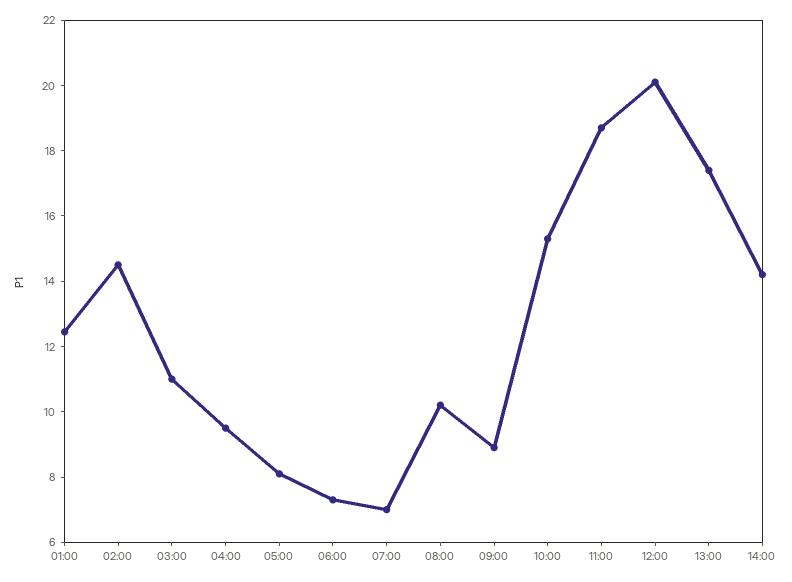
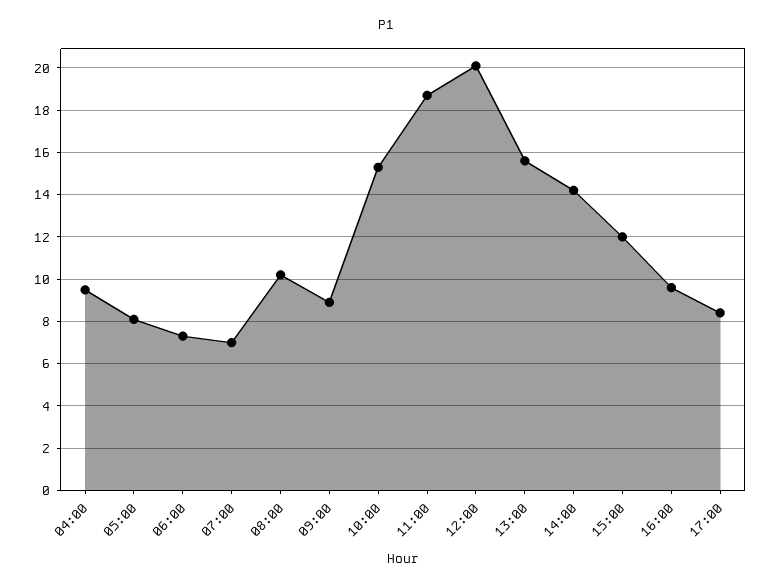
01:00: 12.5 -> none
02:00: 14.5 -> none
03:00: 11 -> none
13:00: 17.5 -> 15.5
15:00: none -> 12
16:00: none -> 9.5
17:00: none -> 8.5

